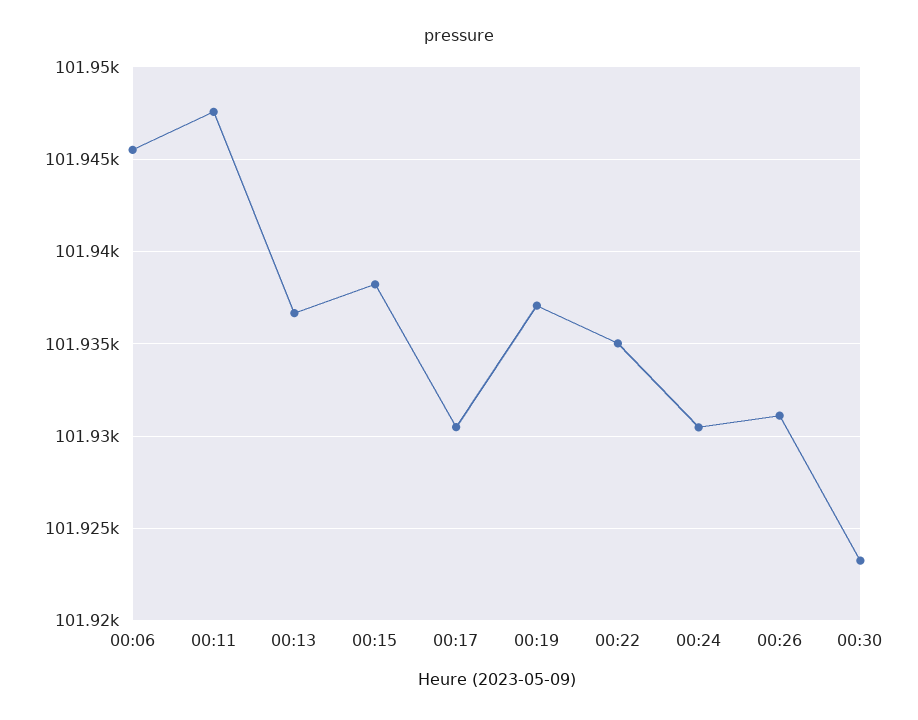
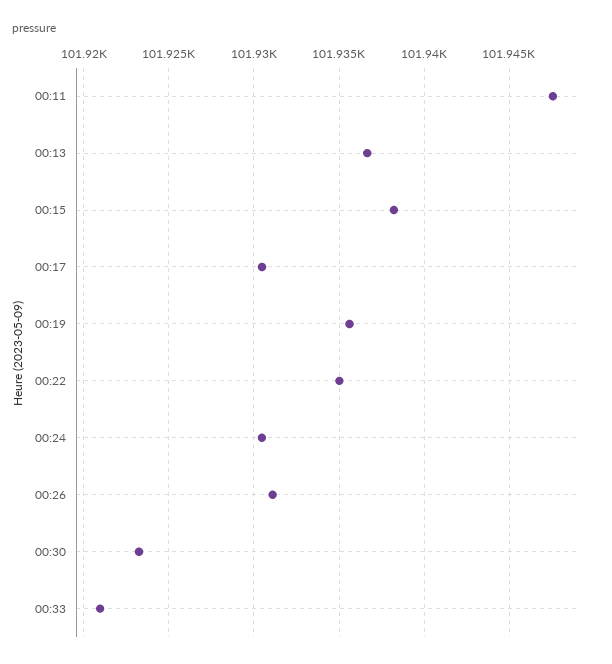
00:06: 101945.5 -> none
00:19: 101937 -> 101935.5
00:33: none -> 101921

